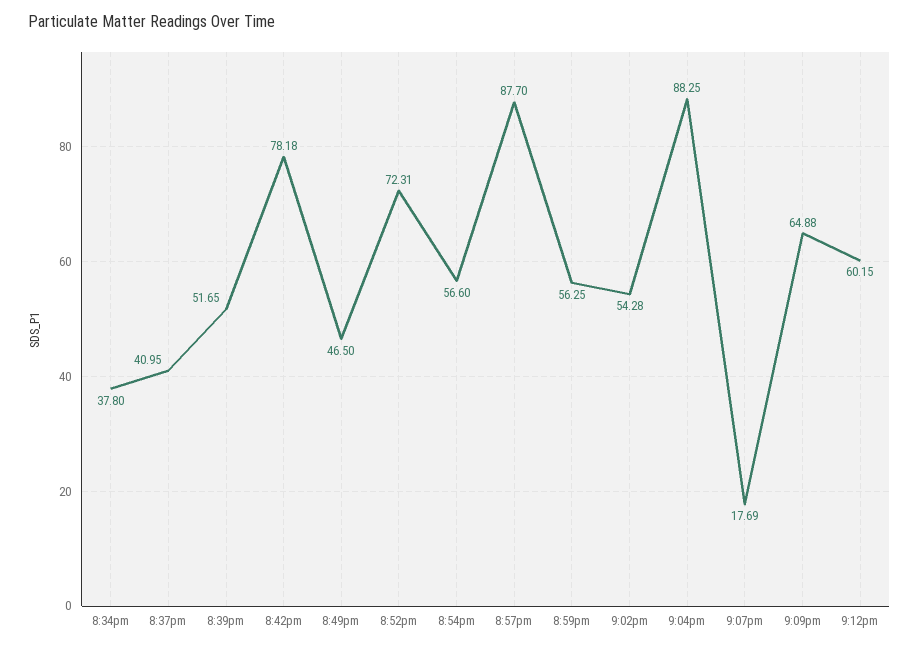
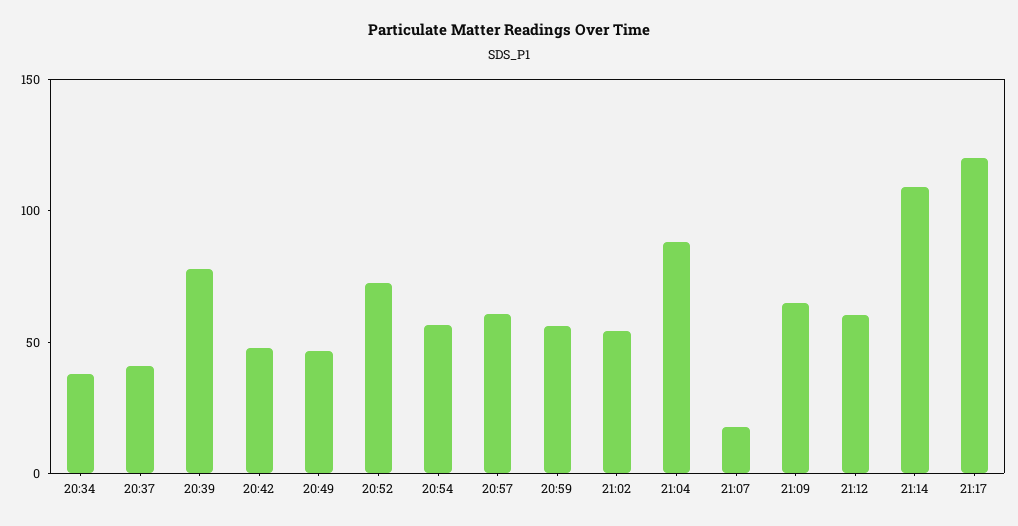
8:39pm: 51.65 -> 80
8:42pm: 78.18 -> 50
8:57pm: 87.7 -> 60
21:14: none -> 110
21:17: none -> 120

